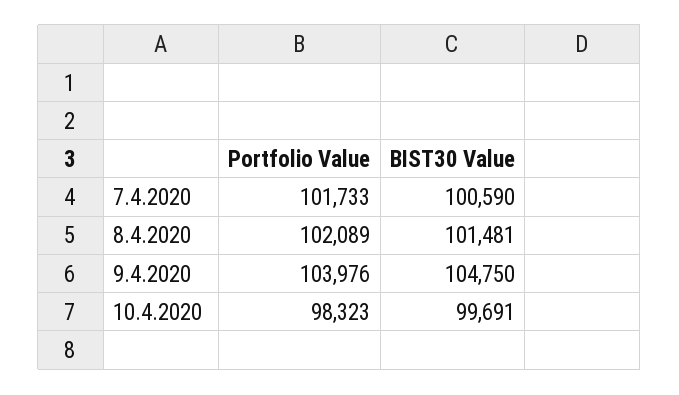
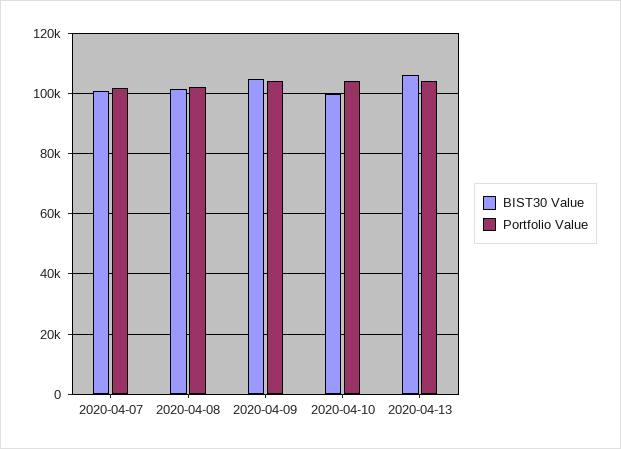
Portfolio Value, 10.4.2020: 98323 -> 104000
BIST30 Value, 2020-04-13: none -> 106000
Portfolio Value, 2020-04-13: none -> 104000

